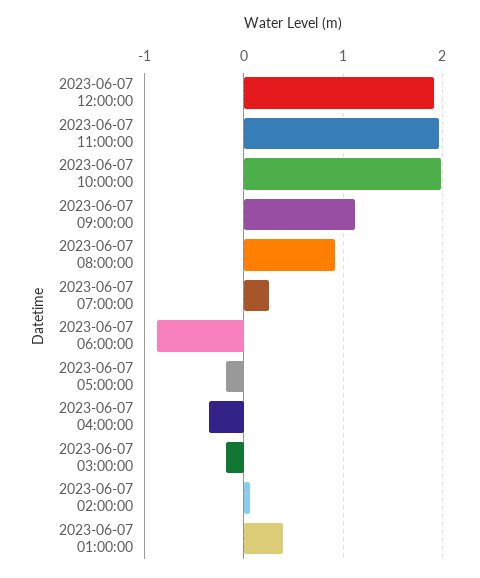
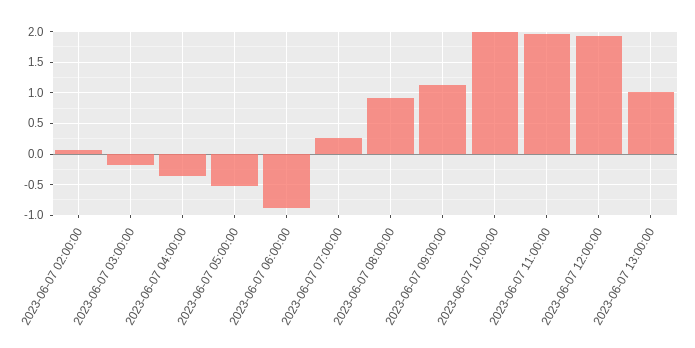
2023-06-07 05:00:00: -0.2 -> -0.5
2023-06-07 01:00:00: 0.4 -> none
2023-06-07 13:00:00: none -> 1

